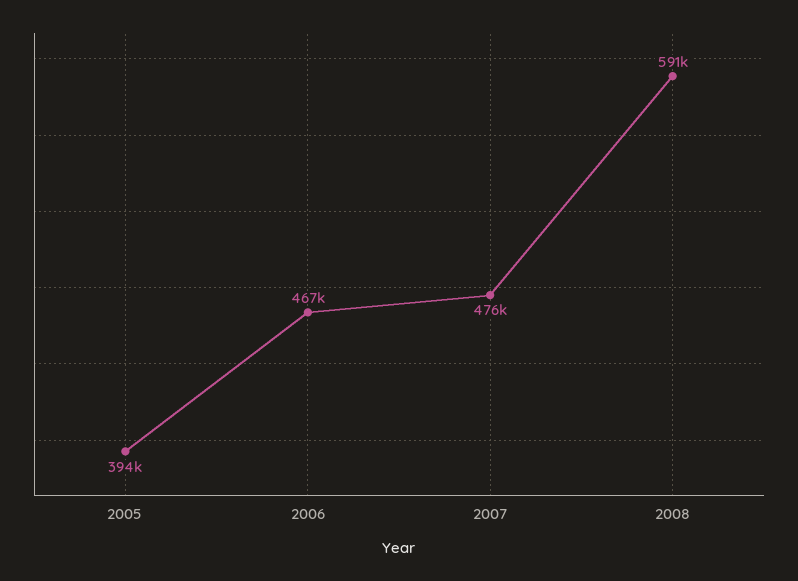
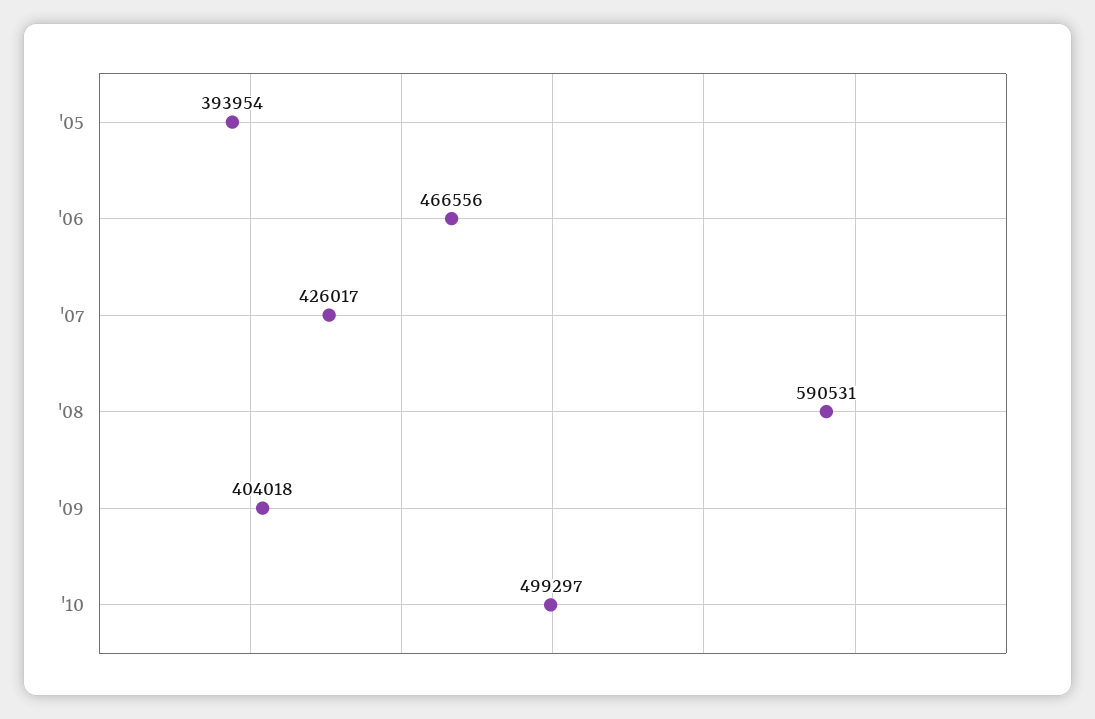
2007: 476000 -> 426017
'09: none -> 404018
'10: none -> 499297

